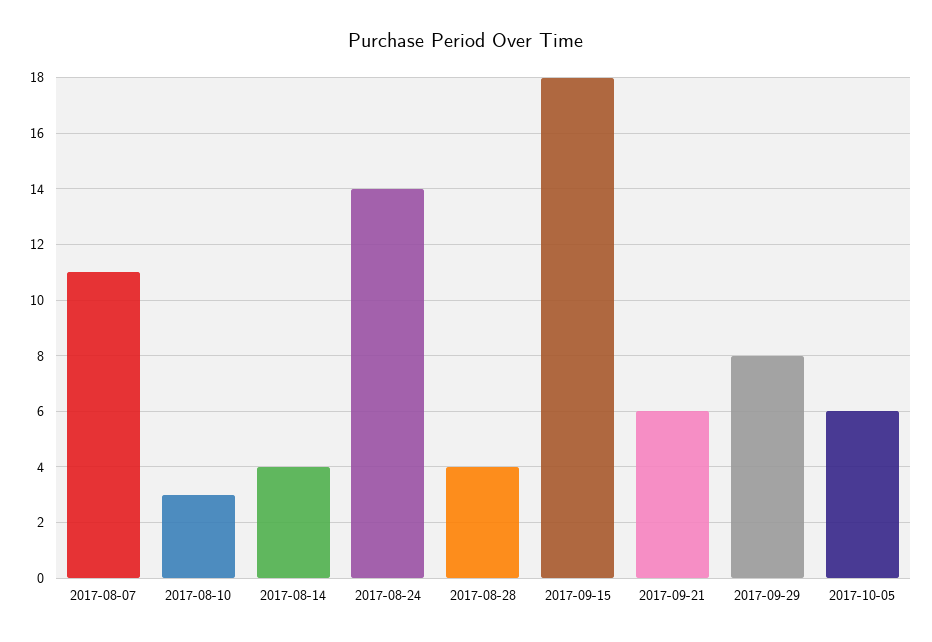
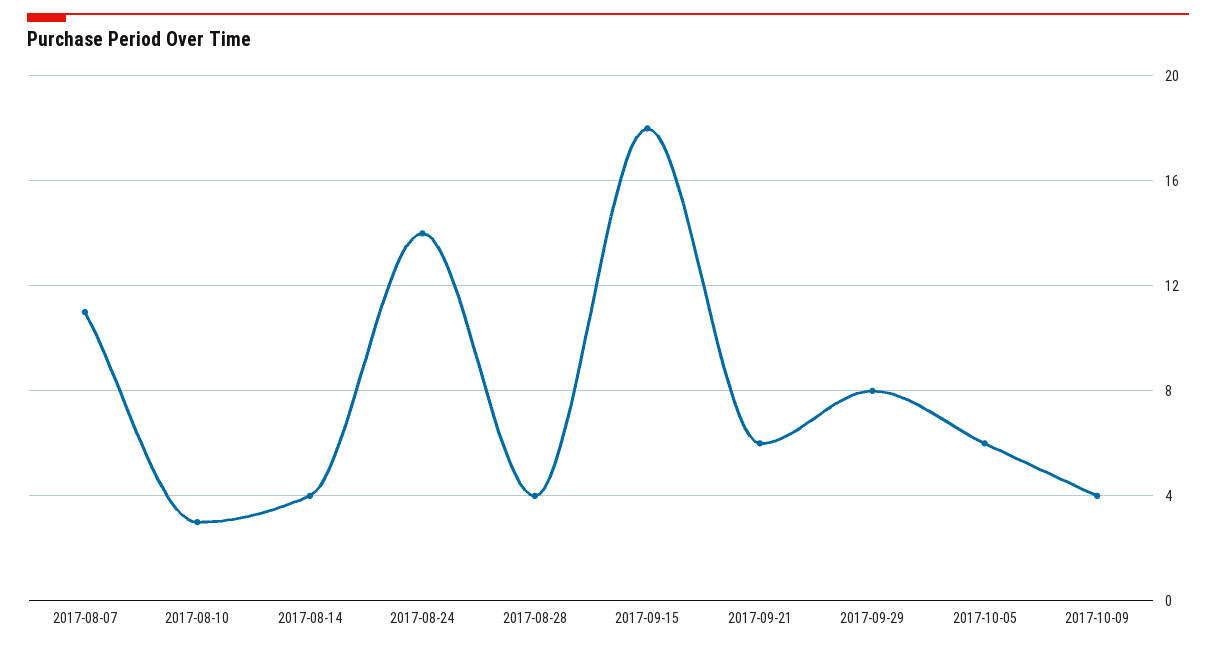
2017-10-09: none -> 4

